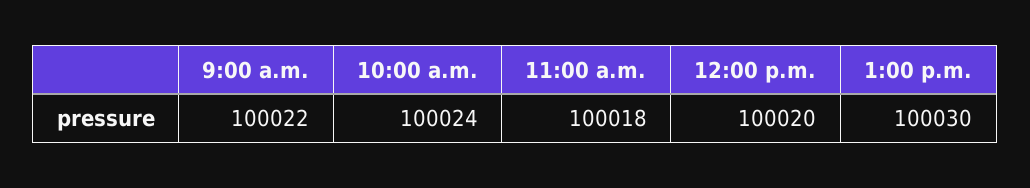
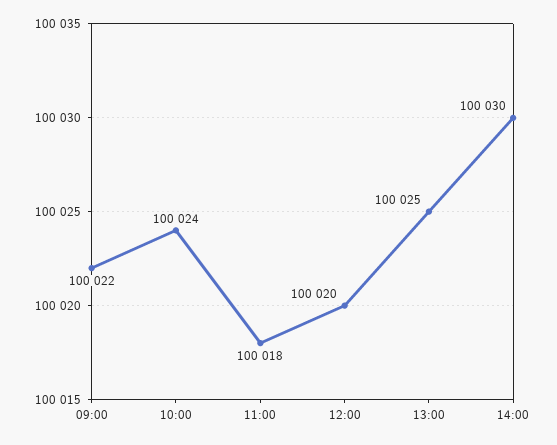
1:00 p.m.: 100030 -> 100025
14:00: none -> 100030

